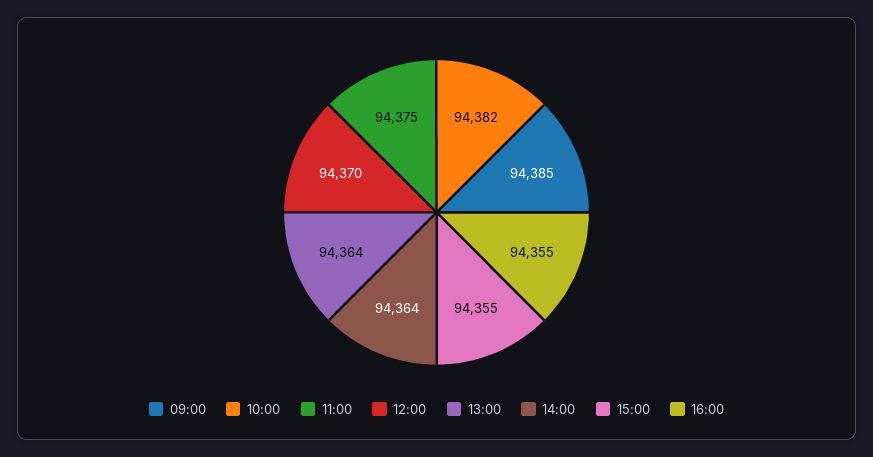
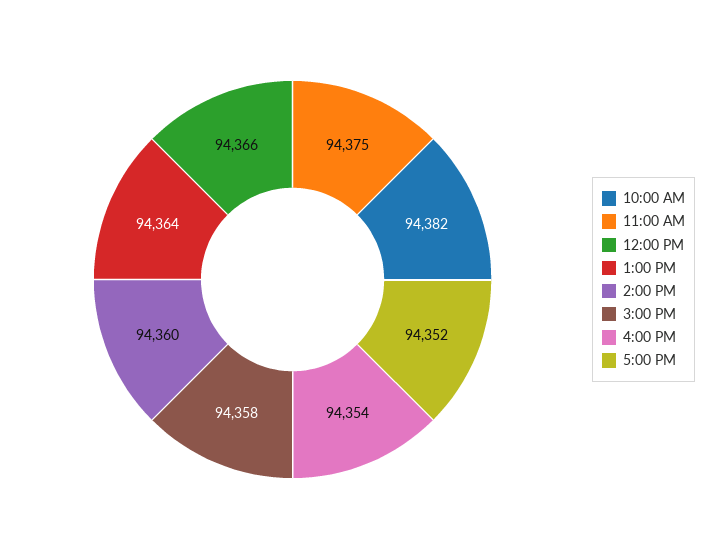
09:00: 94385 -> none
12:00: 94370 -> 94366
14:00: 94364 -> 94360
15:00: 94355 -> 94358
16:00: 94355 -> 94354
5:00 PM: none -> 94352

